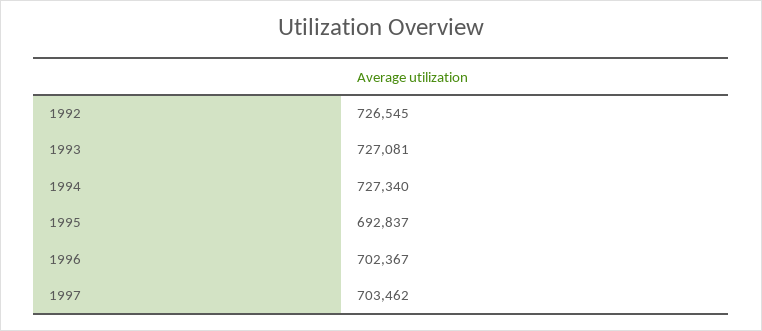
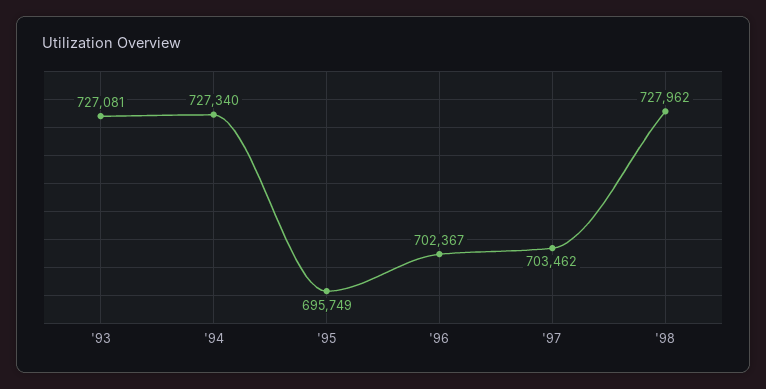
1992: 726545 -> none
1995: 692837 -> 695749
'98: none -> 727962

